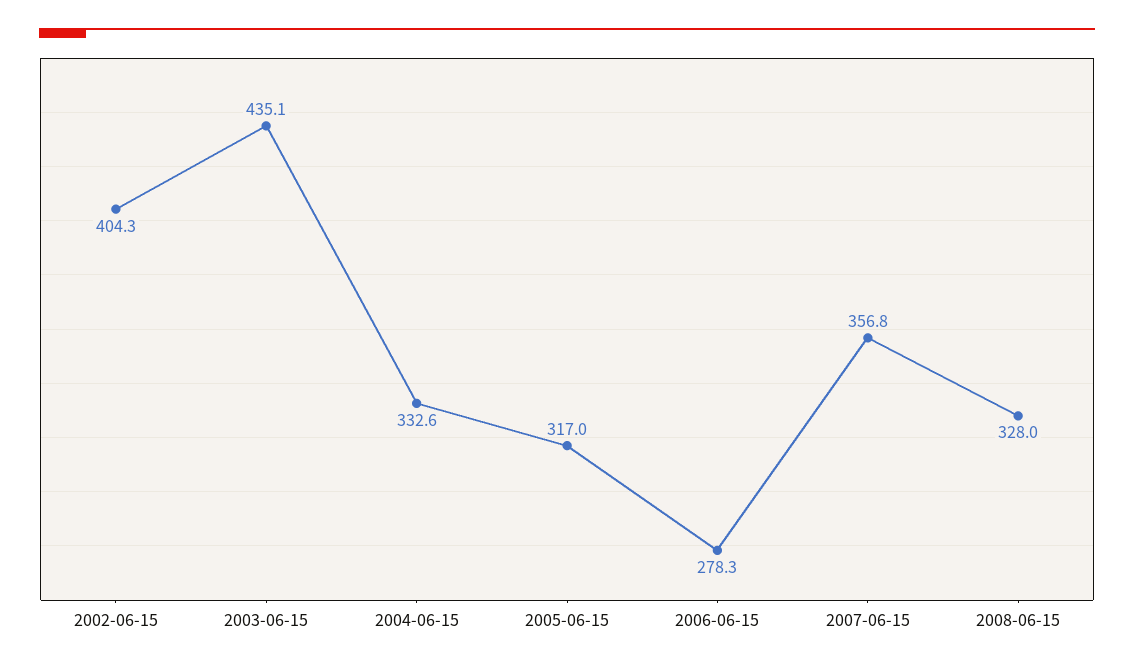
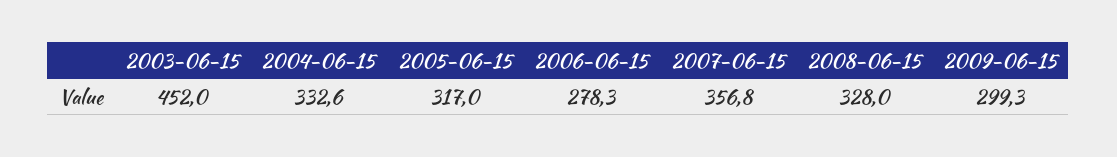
2002-06-15: 404.3 -> none
2003-06-15: 435.1 -> 452
2009-06-15: none -> 299.3

